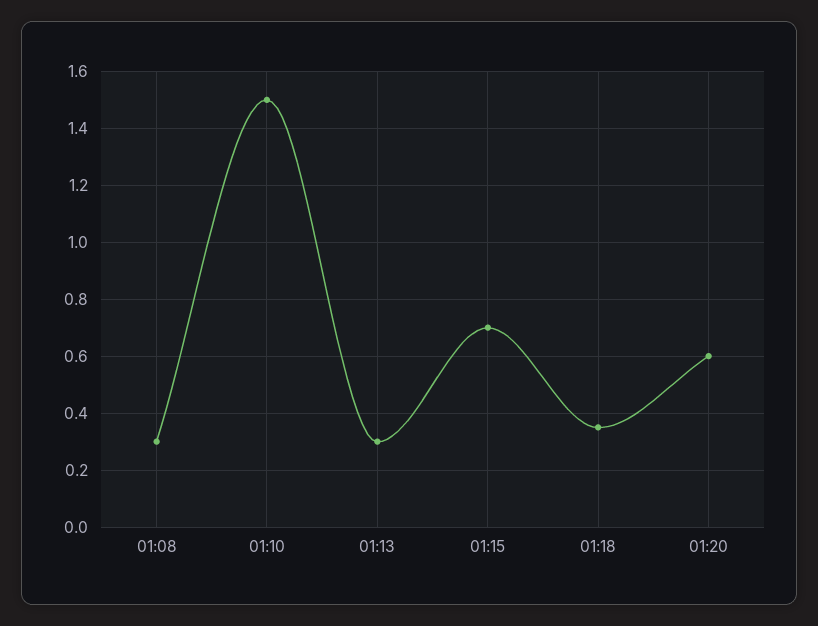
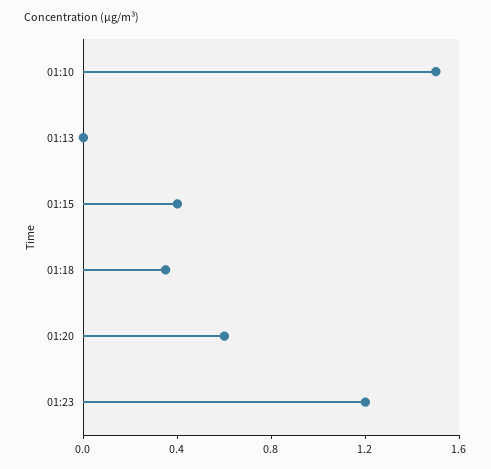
01:08: 0.3 -> none
01:13: 0.3 -> 0
01:15: 0.7 -> 0.4
01:23: none -> 1.2

